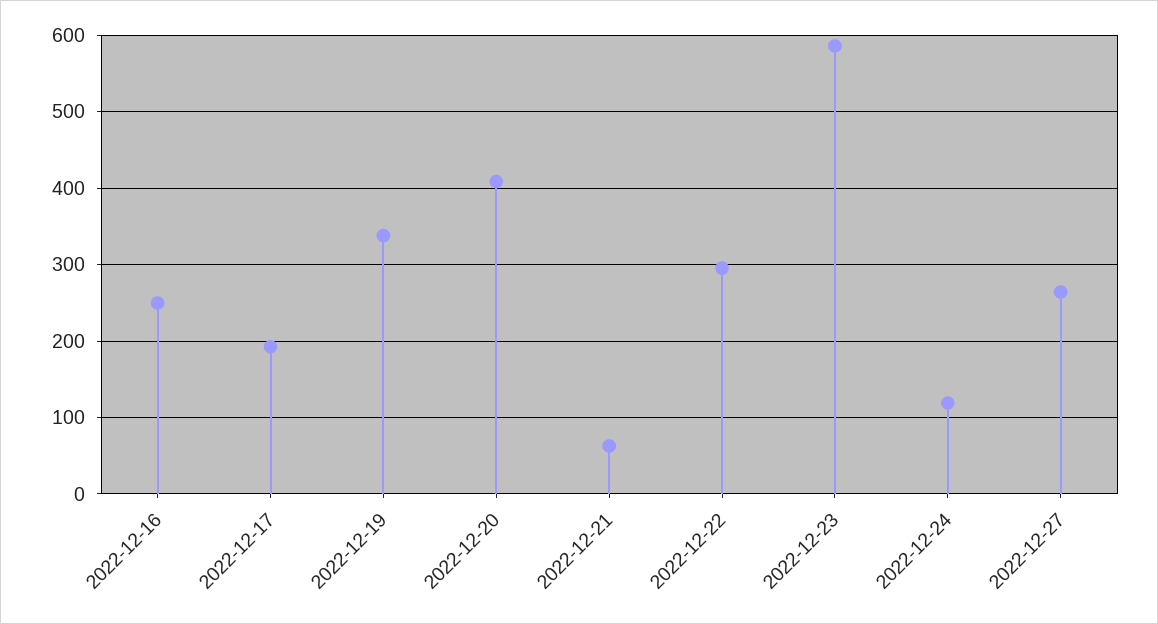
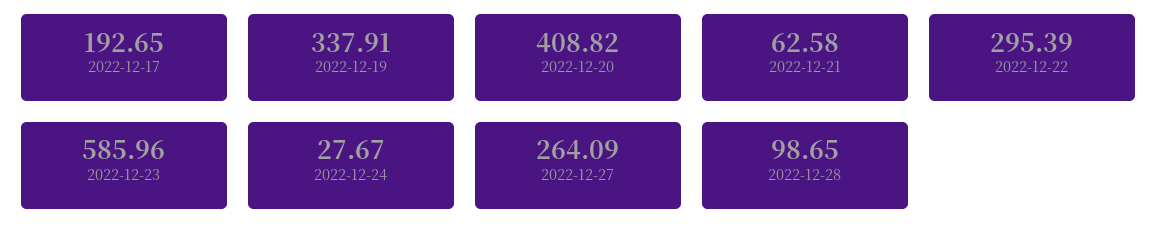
2022-12-16: 250 -> none
2022-12-24: 120 -> 27.67
2022-12-28: none -> 98.65

